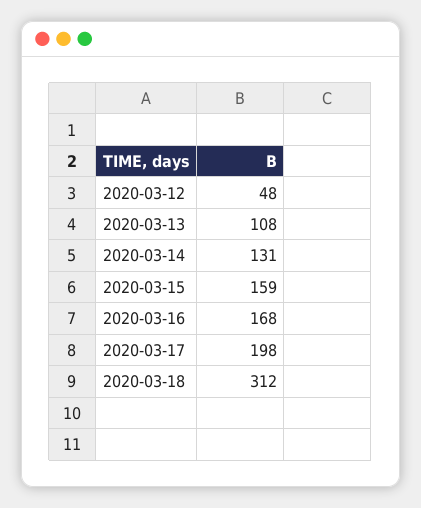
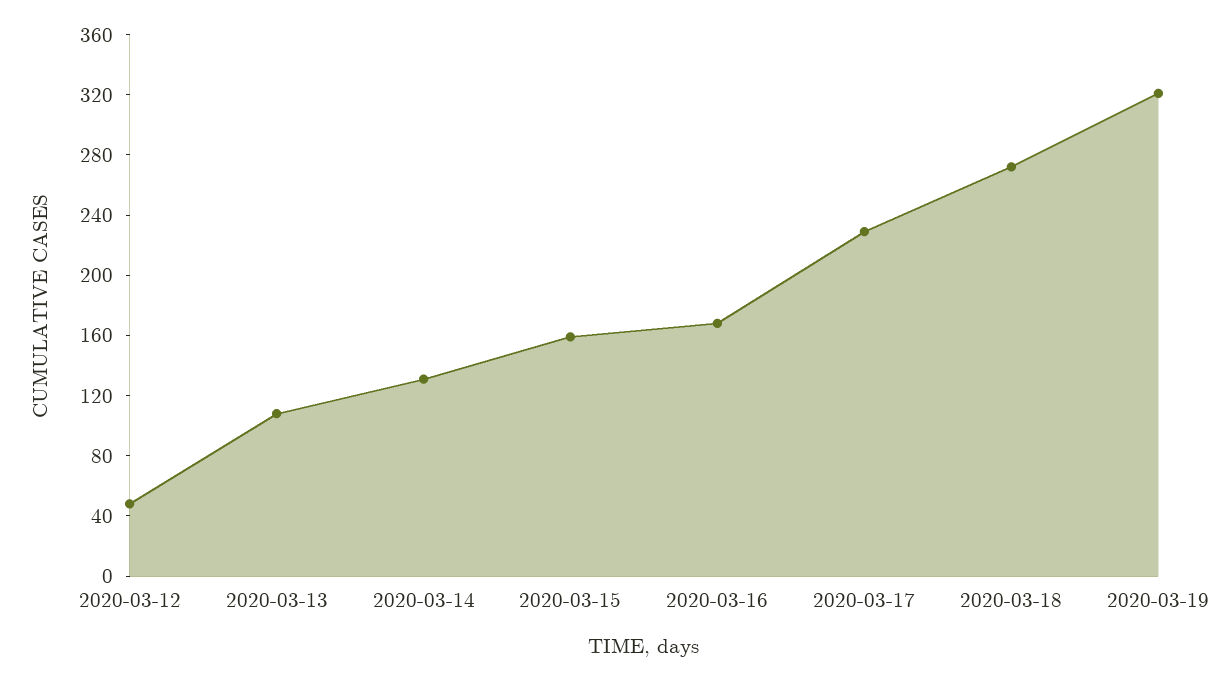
2020-03-17: 198 -> 230
2020-03-18: 312 -> 270
2020-03-19: none -> 320

